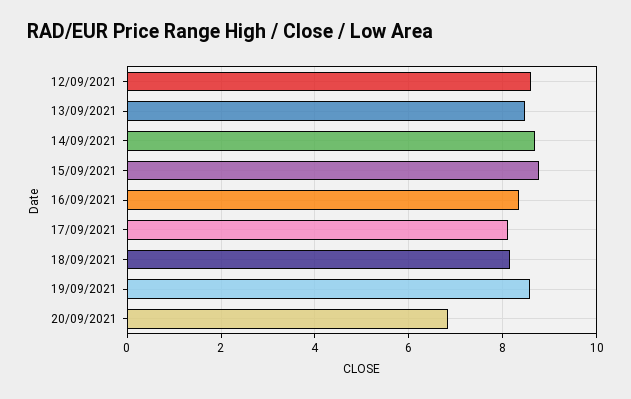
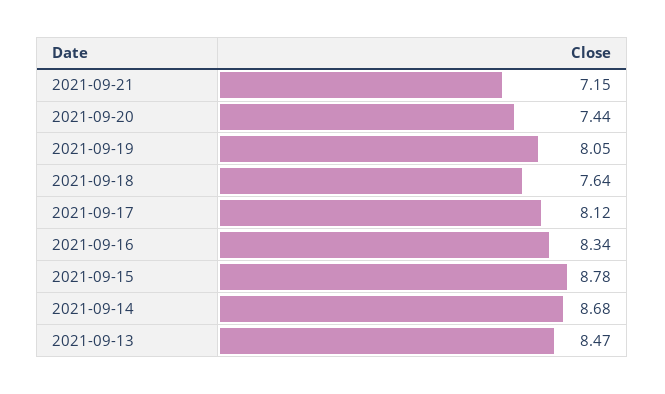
12/09/2021: 8.6 -> none
18/09/2021: 8.2 -> 7.64
19/09/2021: 8.6 -> 8.05
20/09/2021: 6.8 -> 7.44
2021-09-21: none -> 7.15

